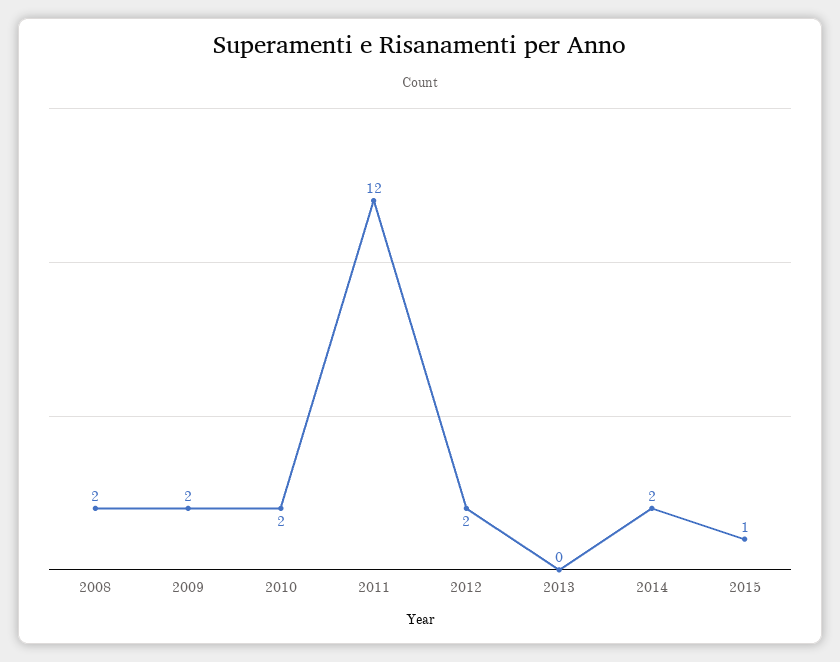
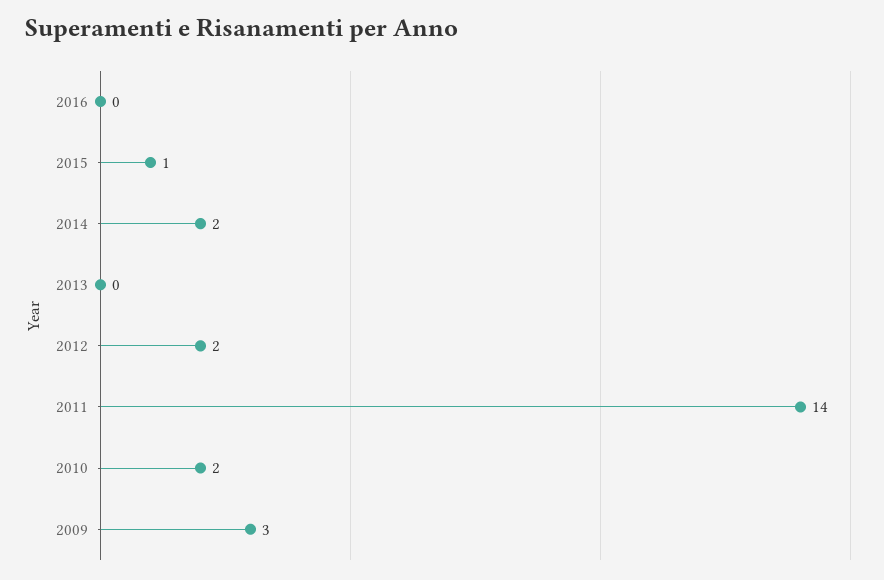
2008: 2 -> none
2009: 2 -> 3
2011: 12 -> 14
2016: none -> 0

